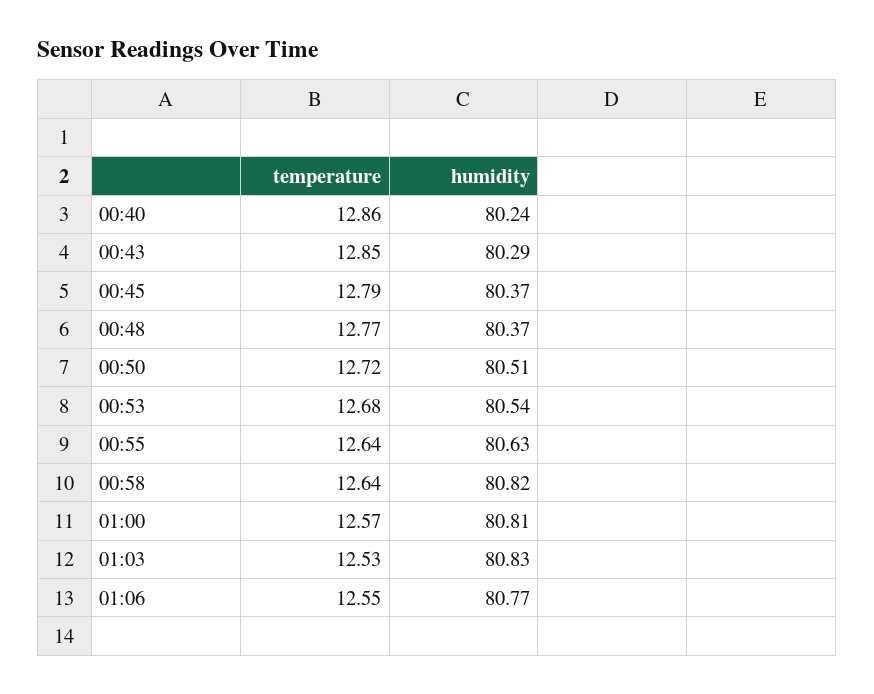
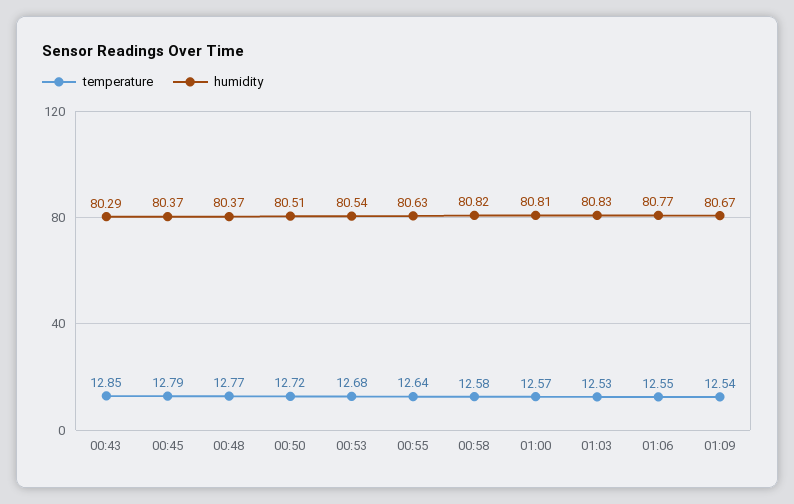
temperature, 00:40: 12.86 -> none
humidity, 00:40: 80.24 -> none
temperature, 00:58: 12.64 -> 12.58
temperature, 01:09: none -> 12.54
humidity, 01:09: none -> 80.67

